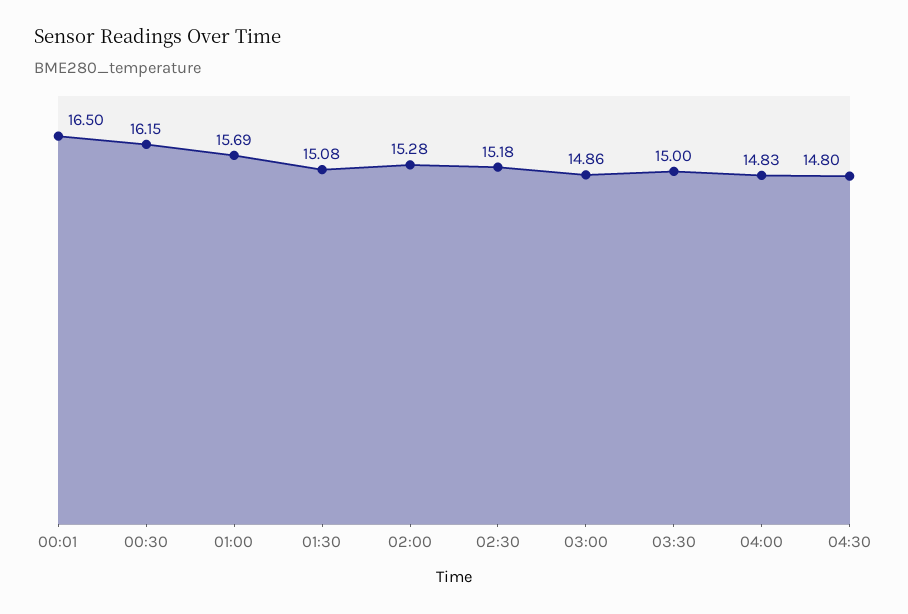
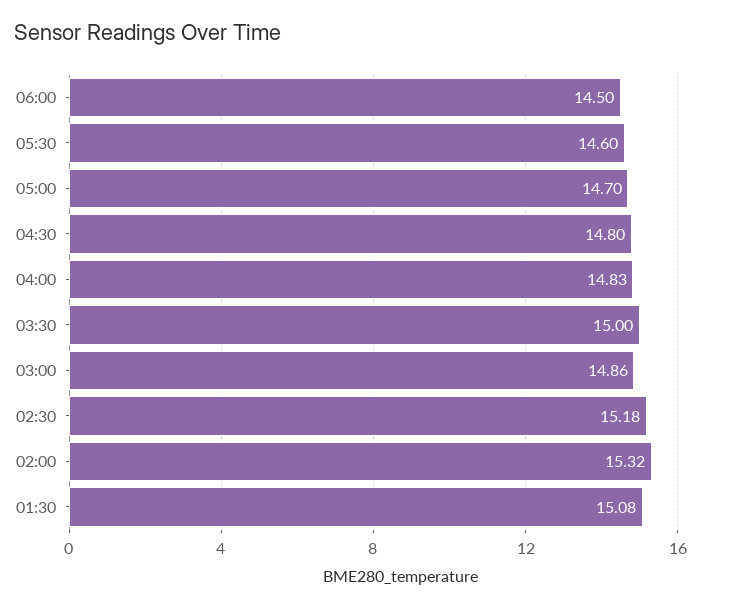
00:01: 16.5 -> none
00:30: 16.15 -> none
01:00: 15.69 -> none
02:00: 15.28 -> 15.32
06:00: none -> 14.5
05:30: none -> 14.6
05:00: none -> 14.7

